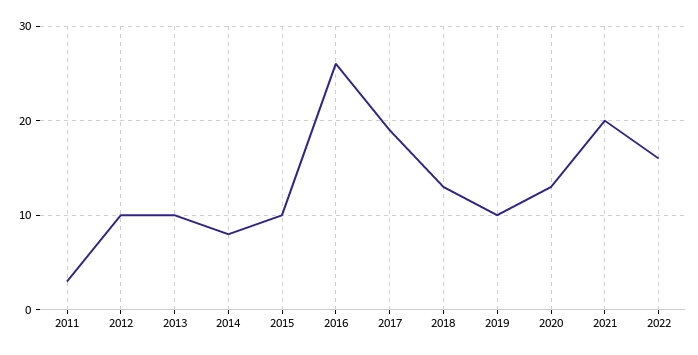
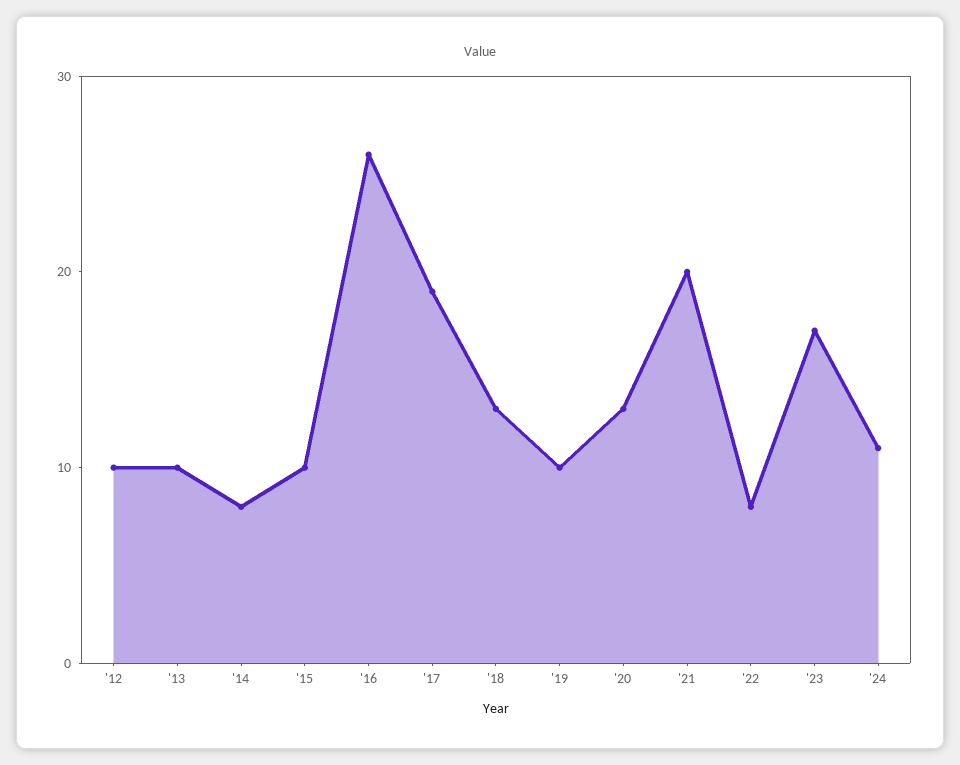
2011: 3 -> none
2022: 16 -> 8
'23: none -> 17
'24: none -> 11

